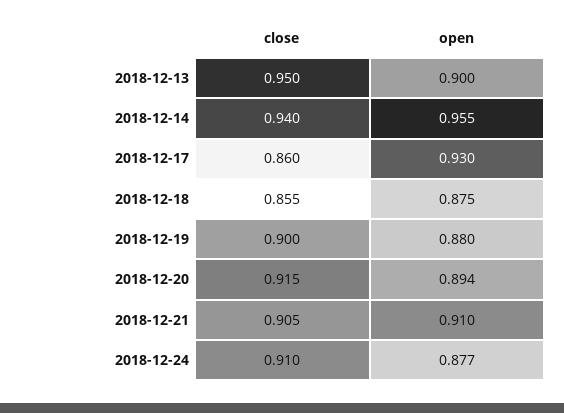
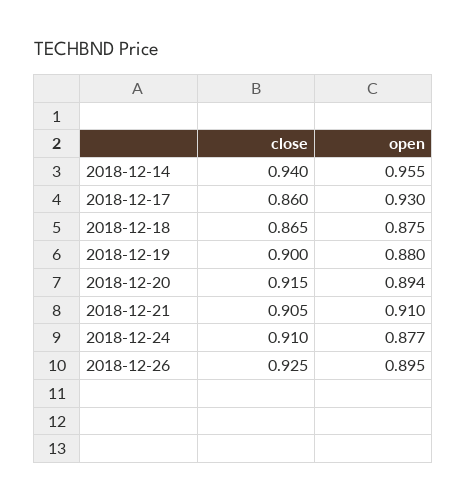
close, 2018-12-13: 0.95 -> none
open, 2018-12-13: 0.9 -> none
close, 2018-12-18: 0.855 -> 0.865
close, 2018-12-26: none -> 0.925
open, 2018-12-26: none -> 0.895

